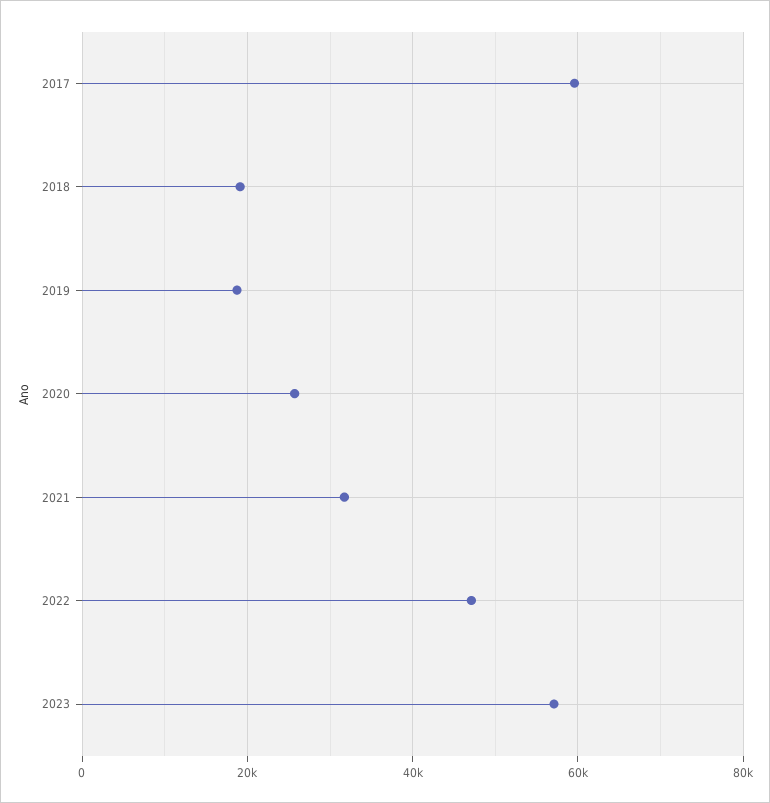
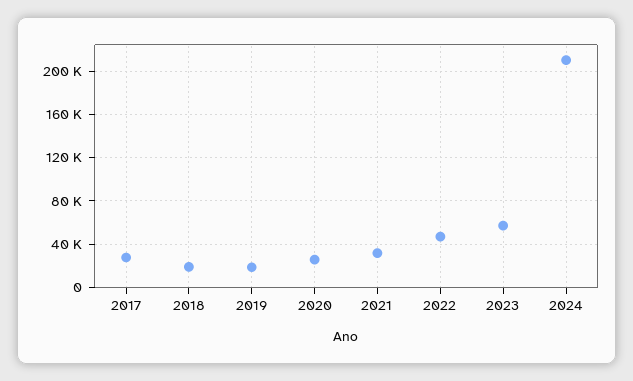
2017: 60000 -> 30000
2024: none -> 210000

